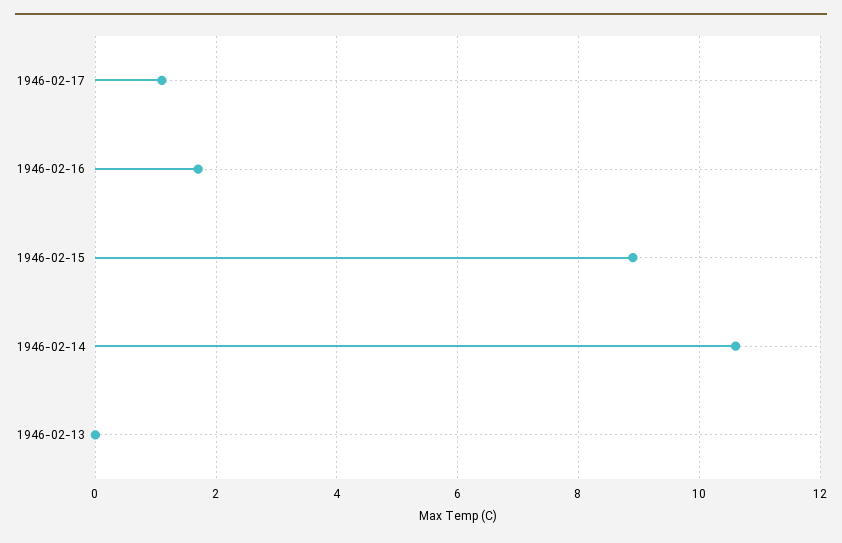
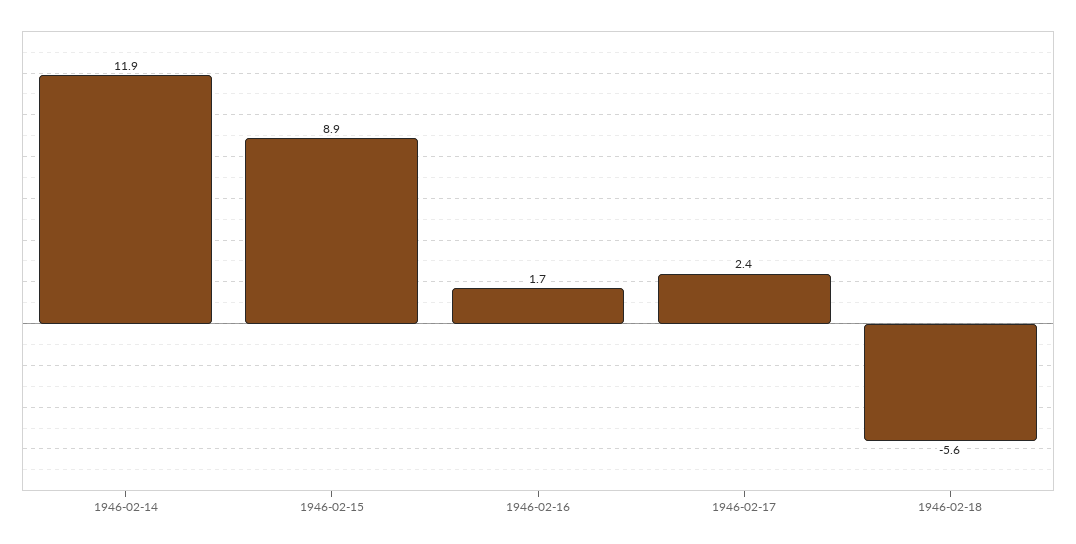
1946-02-17: 1 -> 2.4
1946-02-14: 10.5 -> 11.9
1946-02-13: 0 -> none
1946-02-18: none -> -5.6

